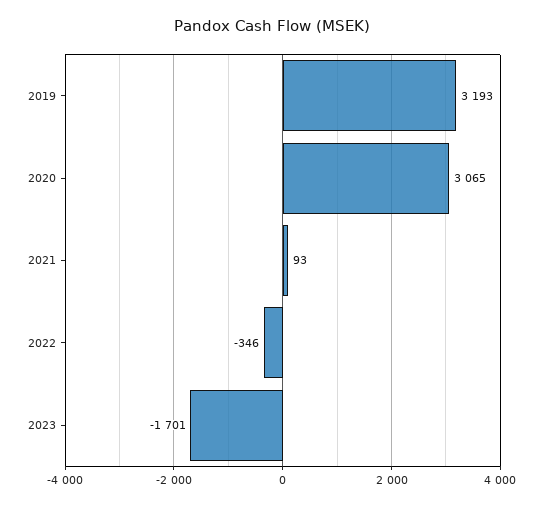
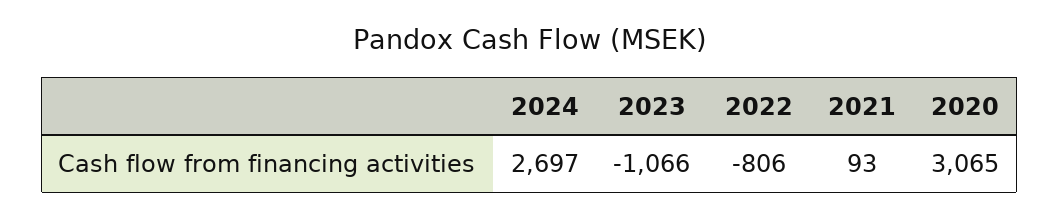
2019: 3193 -> none
2022: -346 -> -806
2023: -1701 -> -1066
2024: none -> 2697

